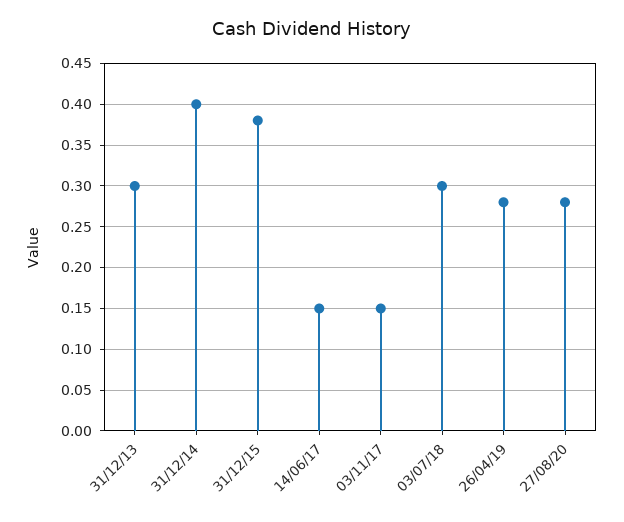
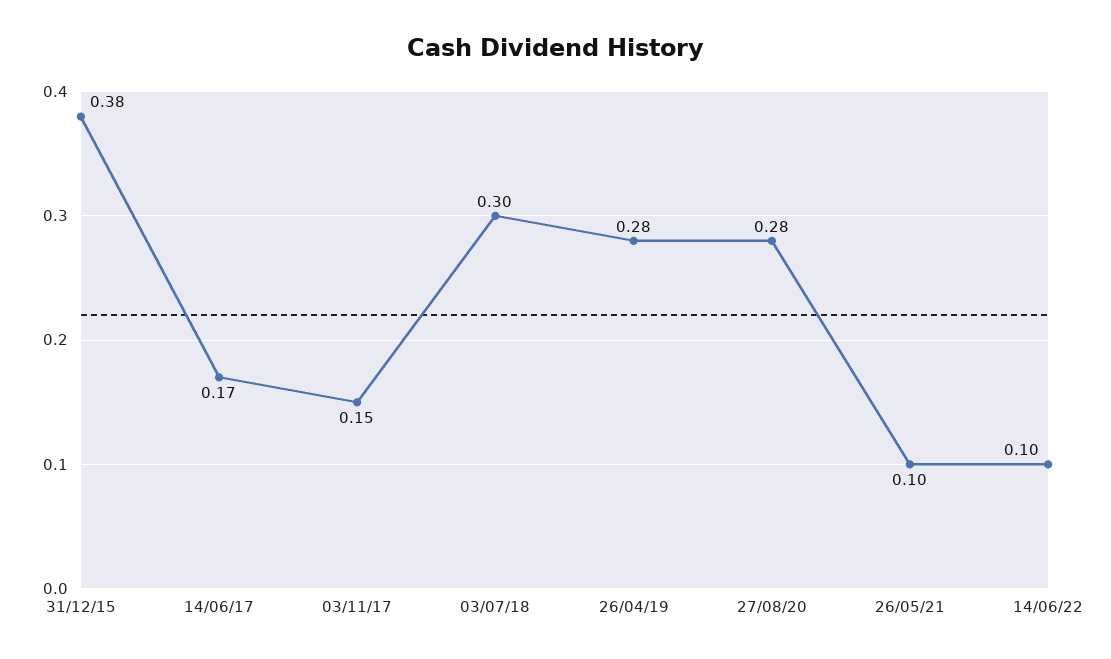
31/12/13: 0.3 -> none
31/12/14: 0.4 -> none
14/06/17: 0.15 -> 0.17
26/05/21: none -> 0.1
14/06/22: none -> 0.1

